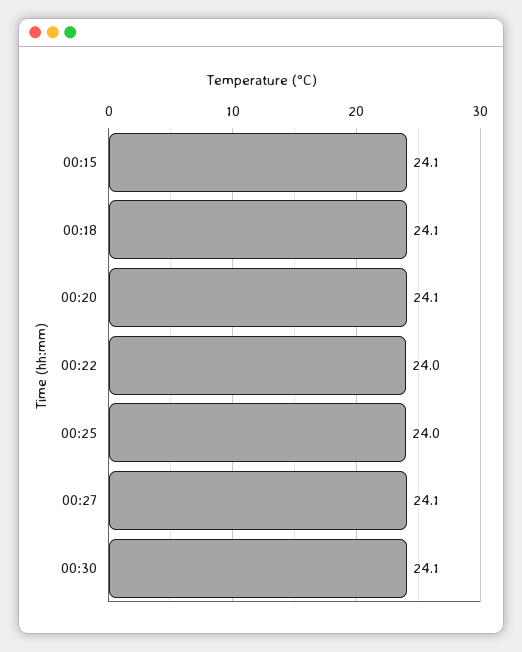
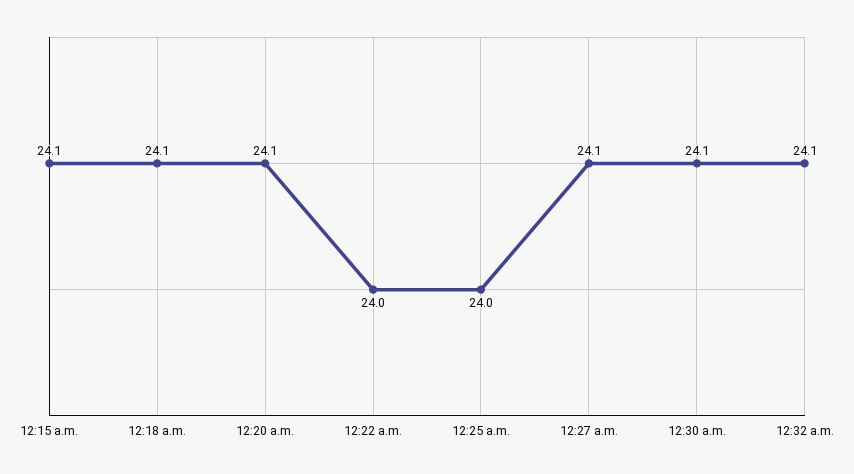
12:32 a.m.: none -> 24.1

